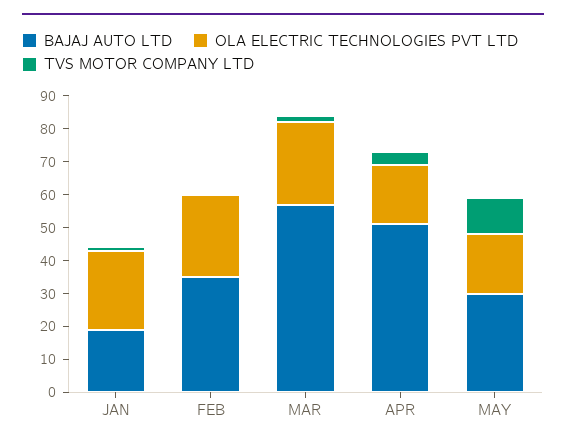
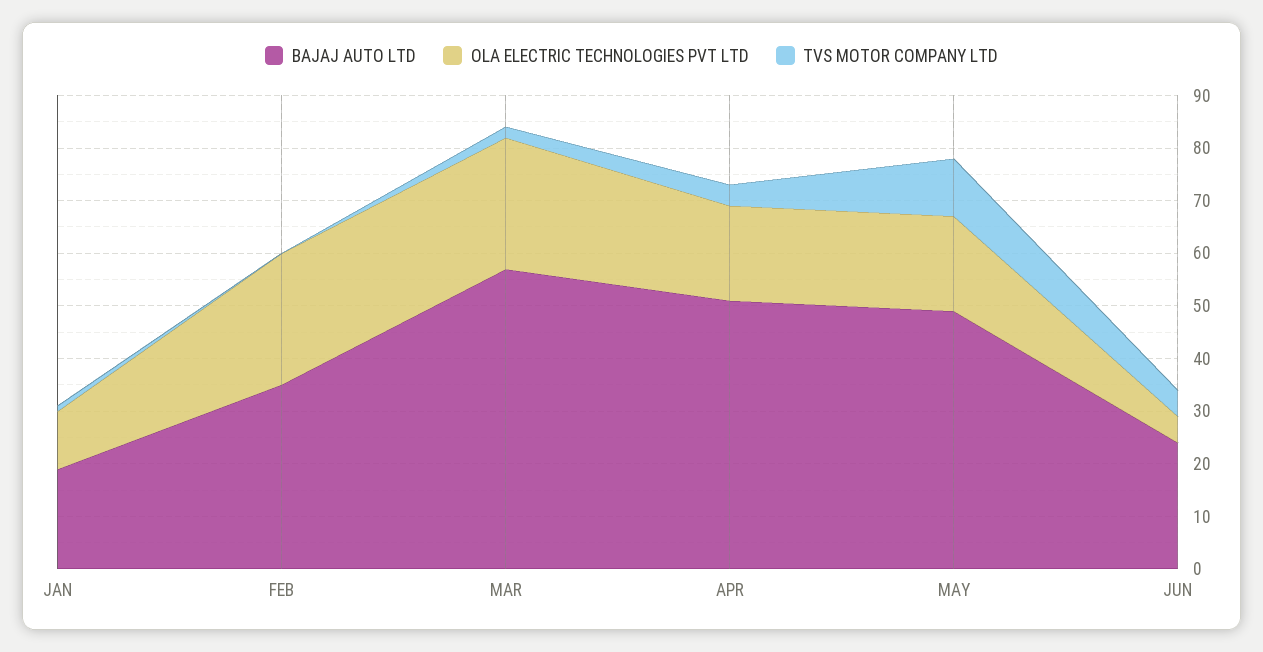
OLA ELECTRIC TECHNOLOGIES PVT LTD, JAN: 25 -> 10
BAJAJ AUTO LTD, MAY: 30 -> 50
BAJAJ AUTO LTD, JUN: none -> 25
OLA ELECTRIC TECHNOLOGIES PVT LTD, JUN: none -> 5
TVS MOTOR COMPANY LTD, JUN: none -> 5

